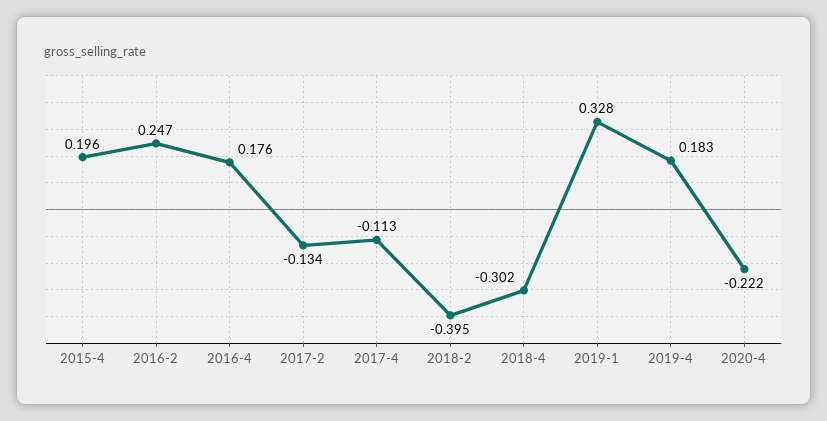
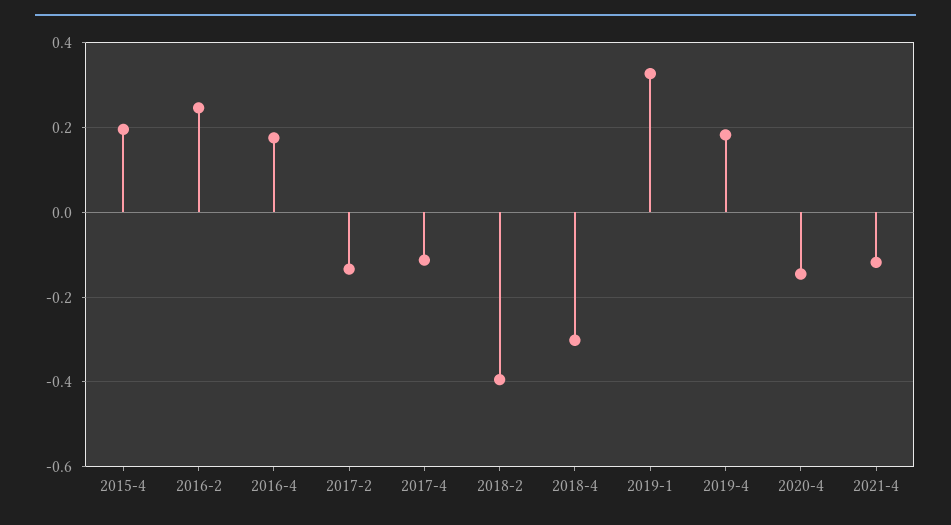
2020-4: -0.222 -> -0.14
2021-4: none -> -0.12

